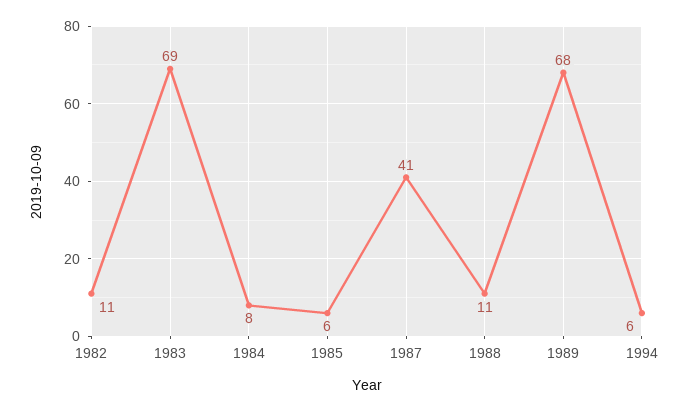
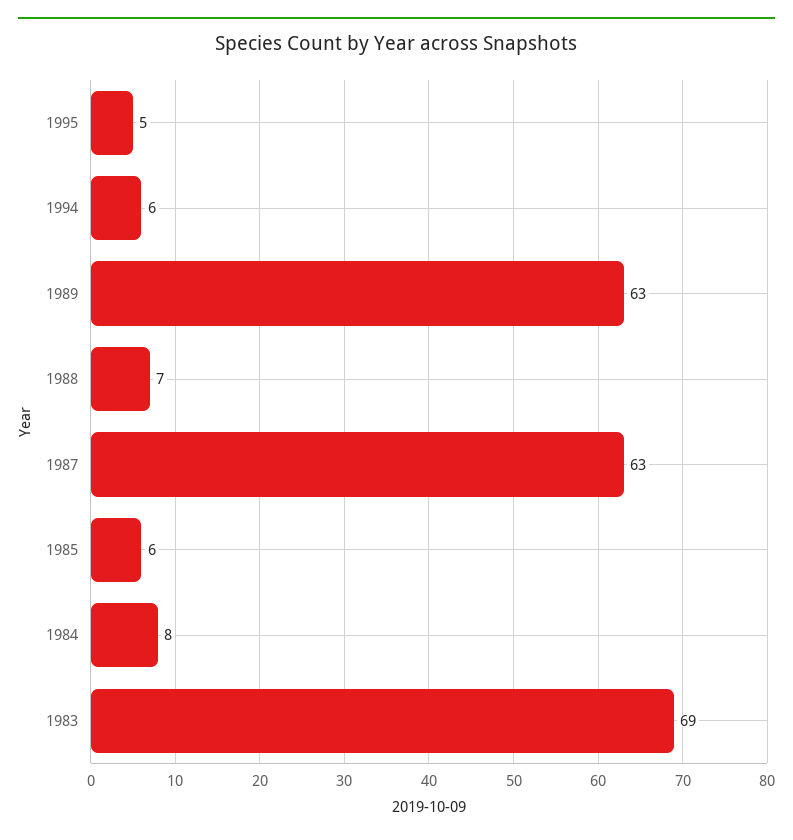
1982: 11 -> none
1987: 41 -> 63
1988: 11 -> 7
1989: 68 -> 63
1995: none -> 5

